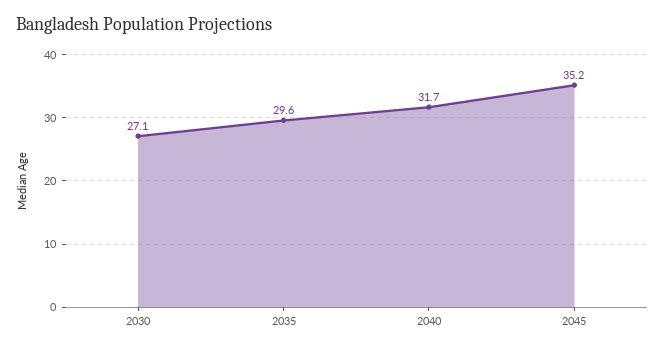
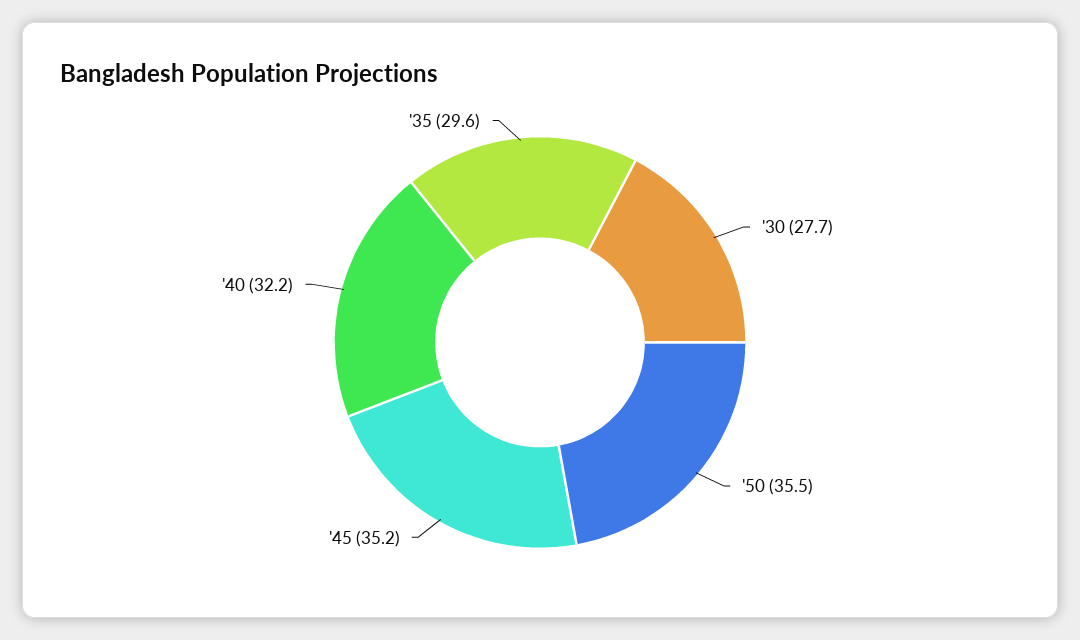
2030: 27.1 -> 27.7
2040: 31.7 -> 32.2
'50: none -> 35.5

